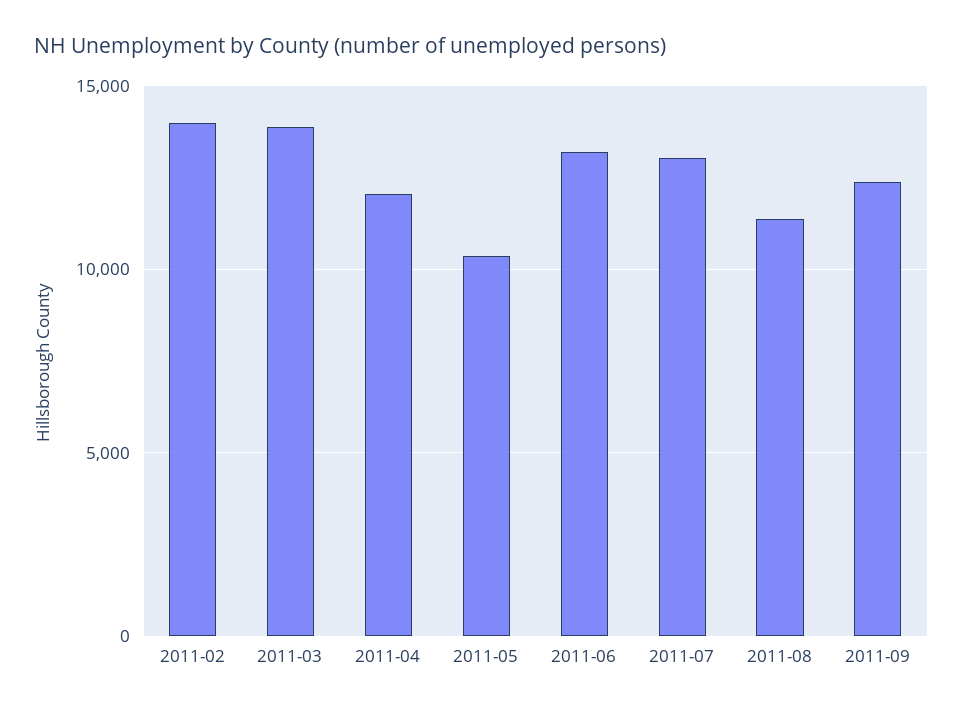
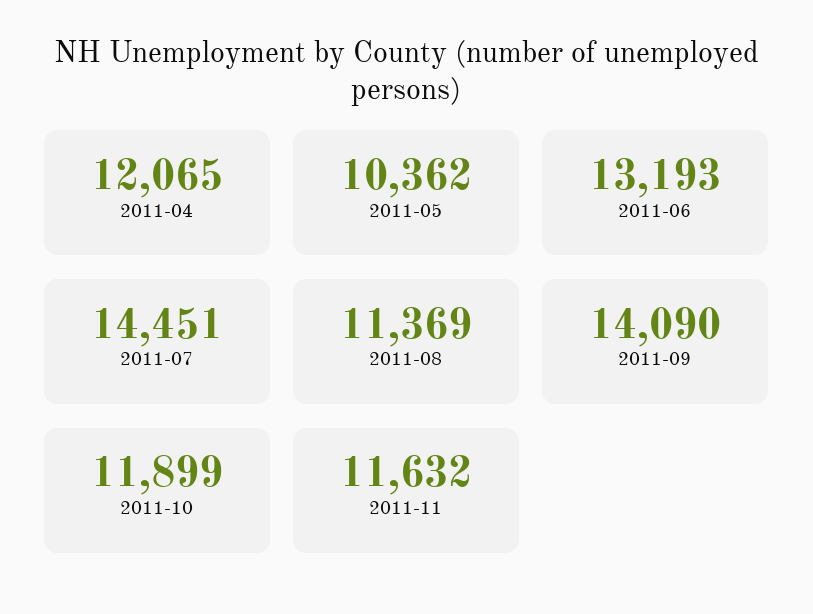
2011-02: 14000 -> none
2011-03: 14000 -> none
2011-07: 13000 -> 14451
2011-09: 12500 -> 14090
2011-10: none -> 11899
2011-11: none -> 11632

